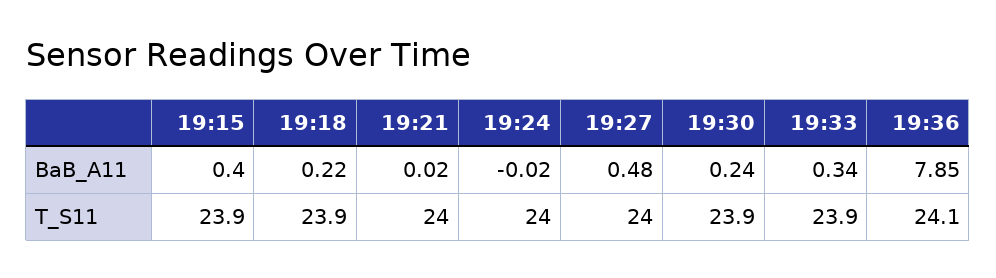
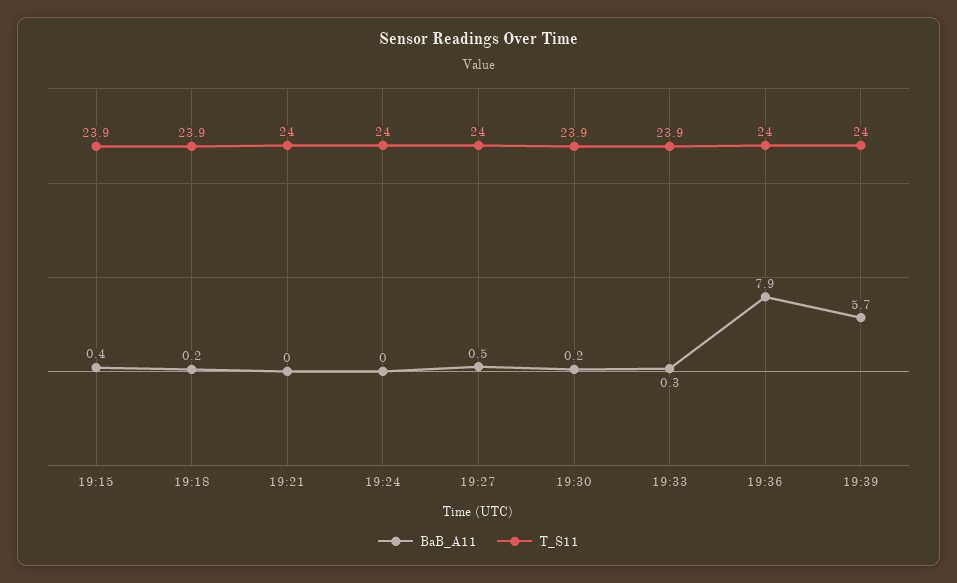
T_S11, 19:36: 24.1 -> 24
BaB_A11, 19:39: none -> 5.7
T_S11, 19:39: none -> 24

